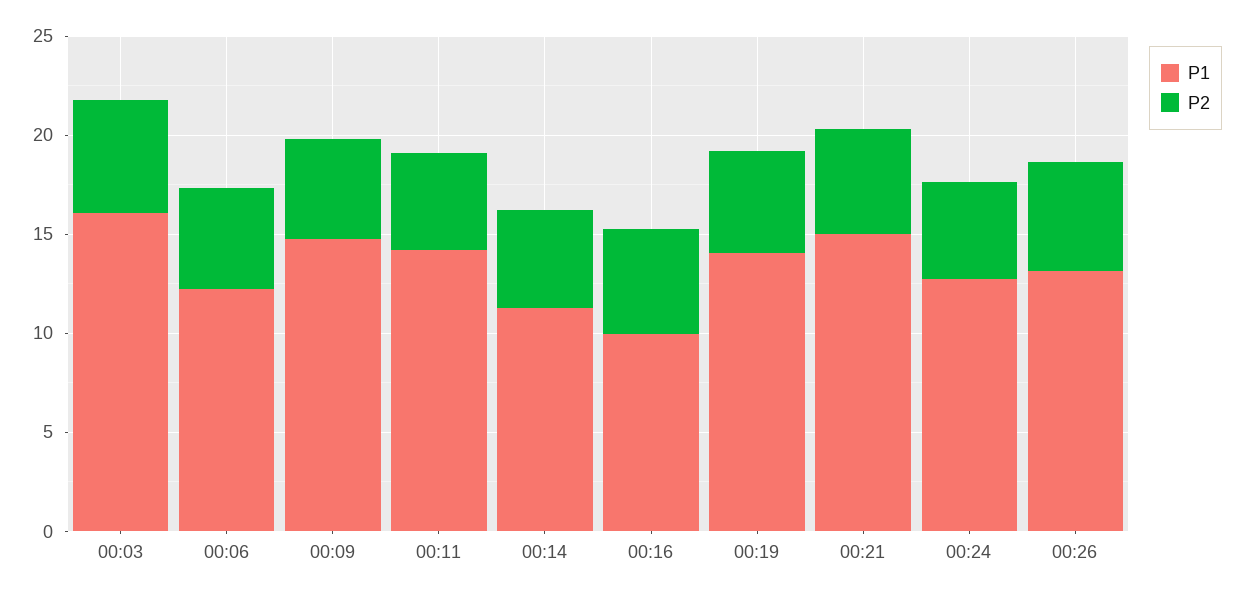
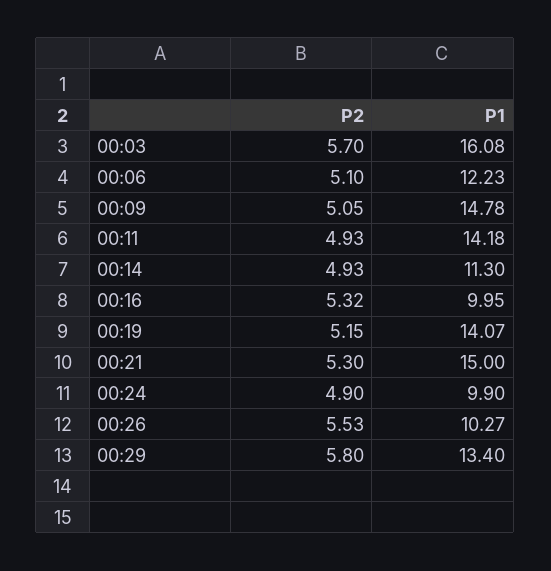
P1, 00:24: 13 -> 9.9
P1, 00:26: 13 -> 10.27
P2, 00:29: none -> 5.8
P1, 00:29: none -> 13.4

